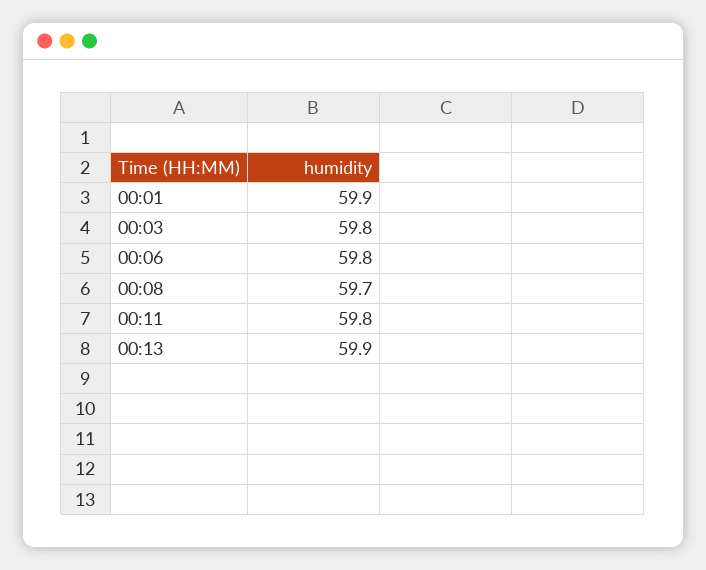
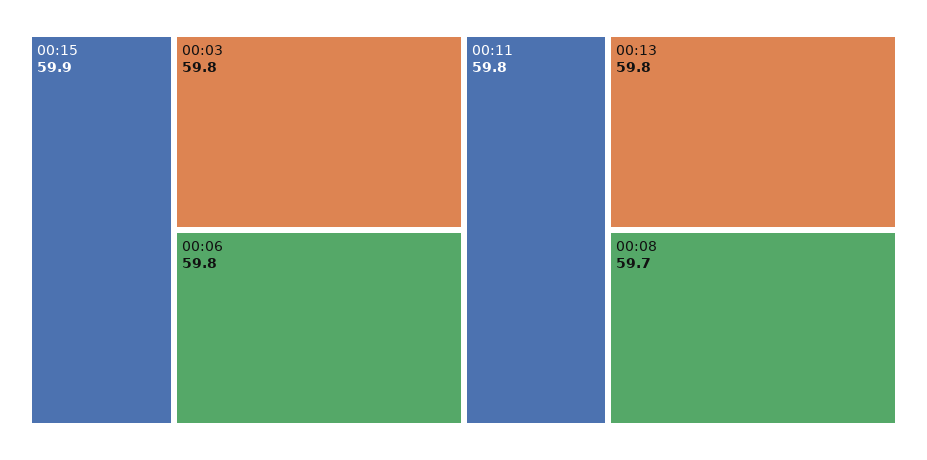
00:01: 59.9 -> none
00:13: 59.9 -> 59.8
00:15: none -> 59.9

